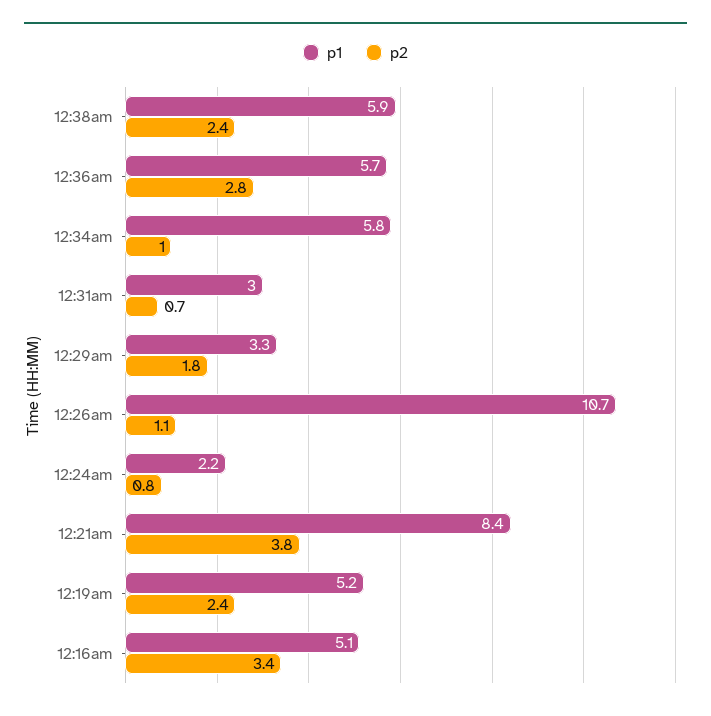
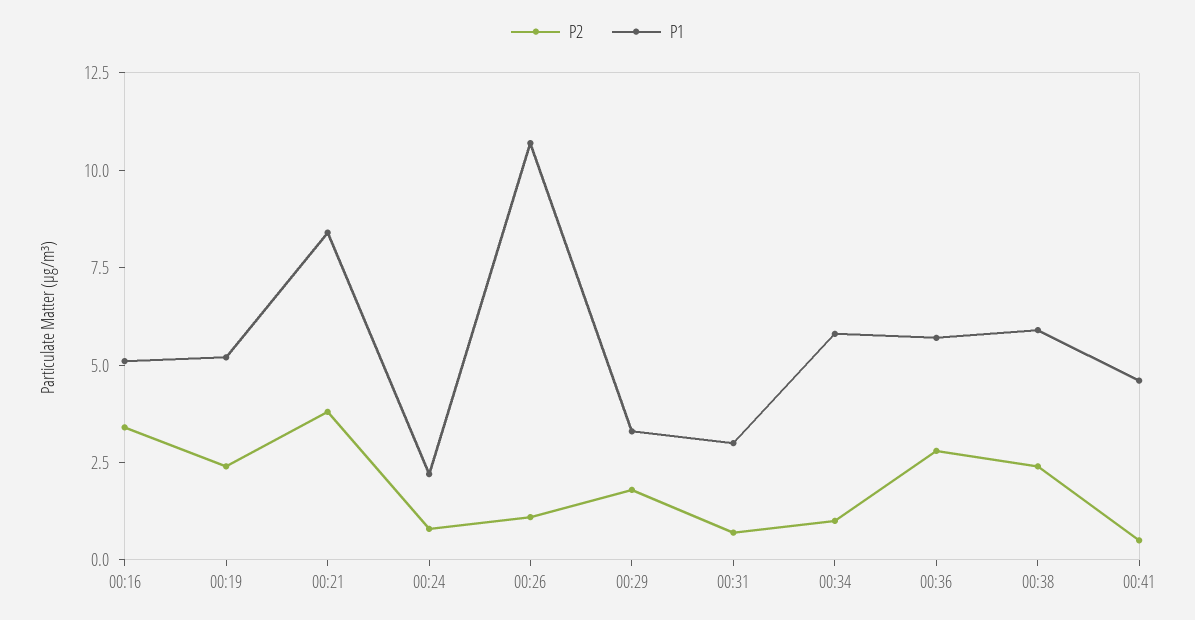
p2, 00:41: none -> 0.5
p1, 00:41: none -> 4.5

